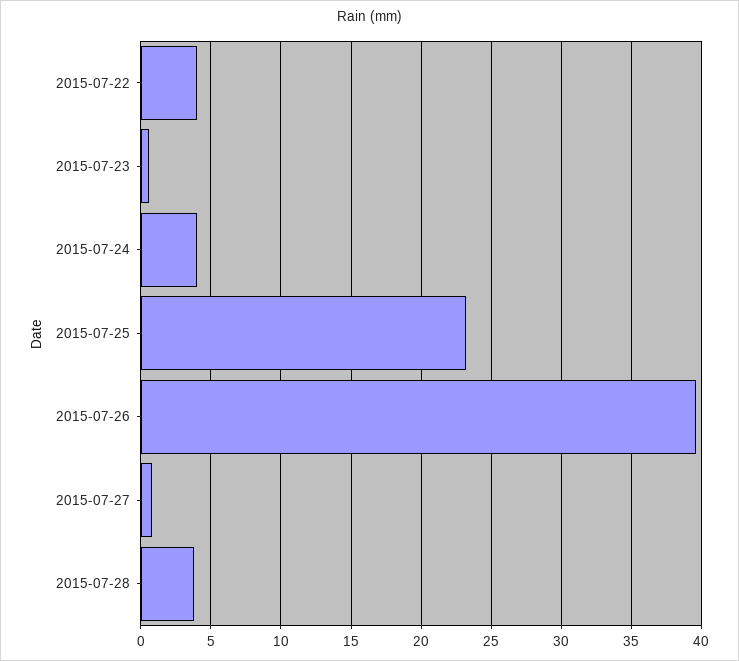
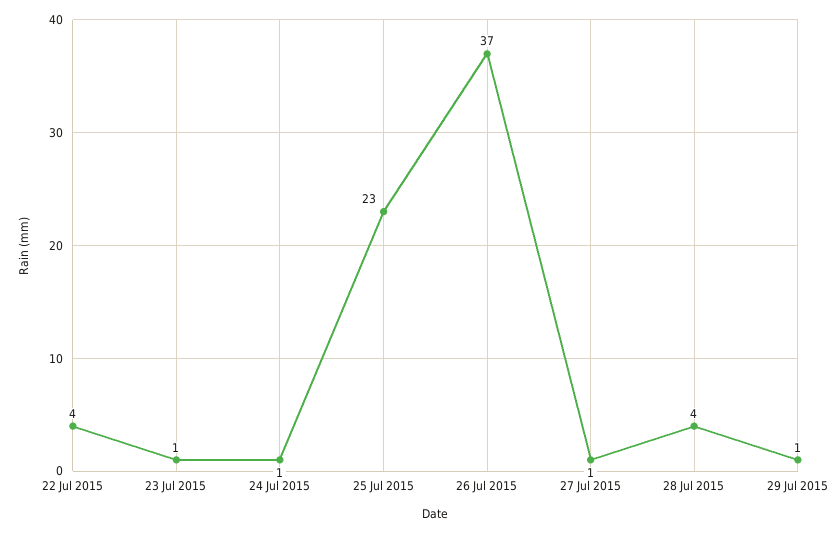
2015-07-24: 4 -> 1
2015-07-26: 39.5 -> 37
29 Jul 2015: none -> 1

